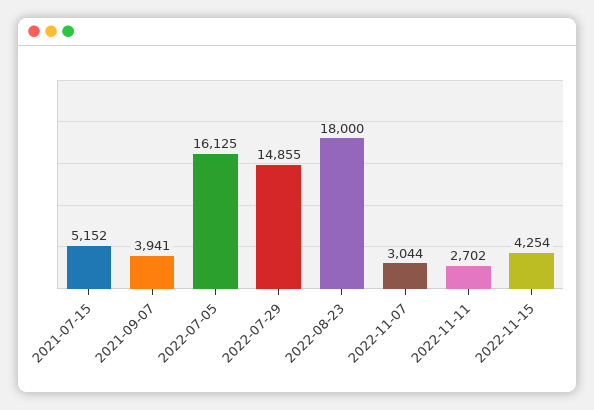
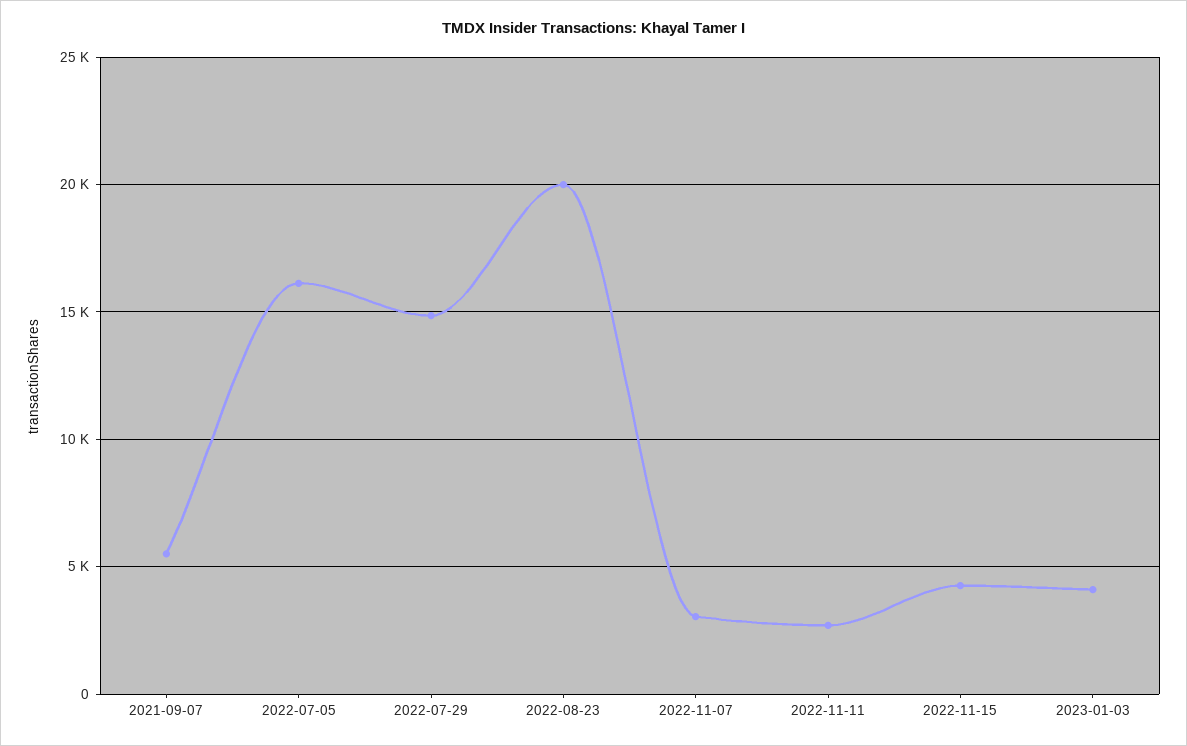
2021-07-15: 5152 -> none
2021-09-07: 3941 -> 5500
2022-08-23: 18000 -> 20000
2023-01-03: none -> 4000

